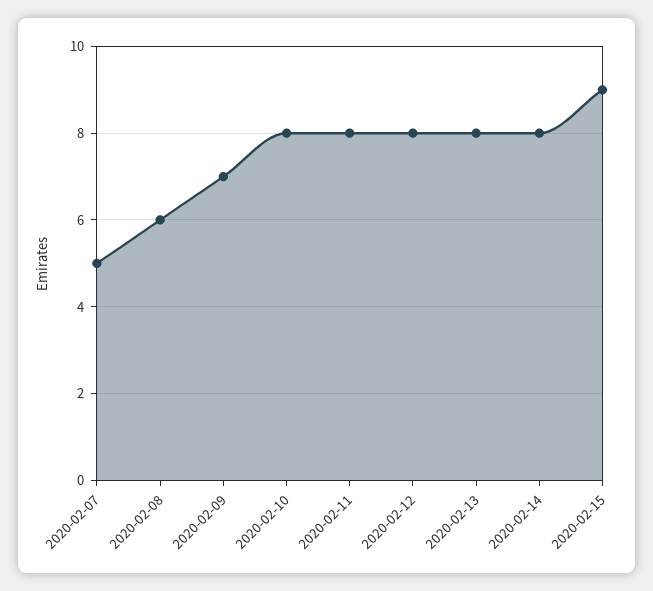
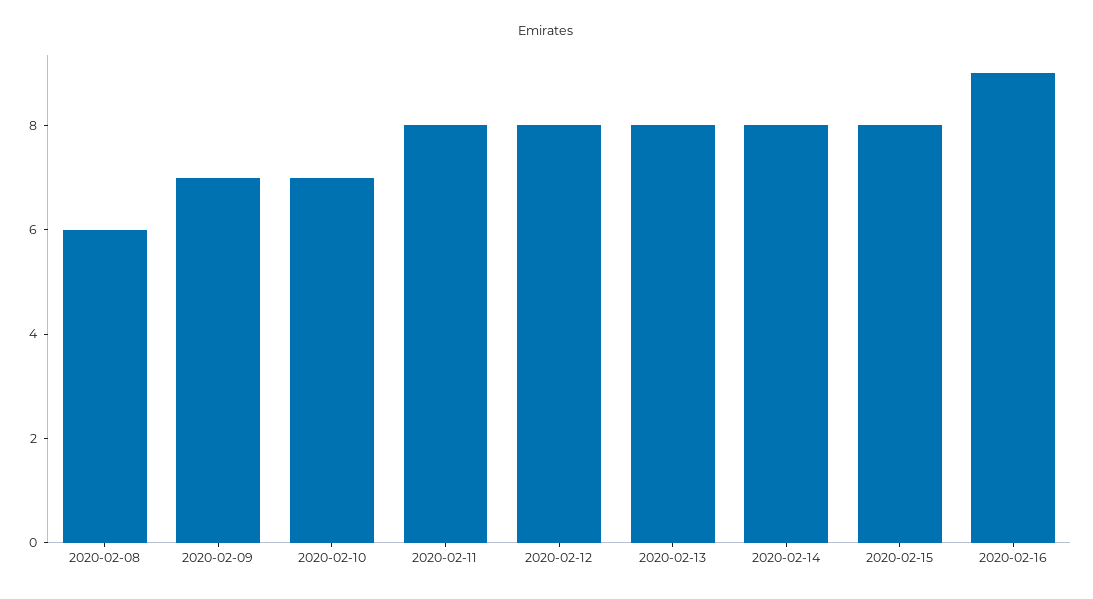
2020-02-07: 5 -> none
2020-02-10: 8 -> 7
2020-02-15: 9 -> 8
2020-02-16: none -> 9

